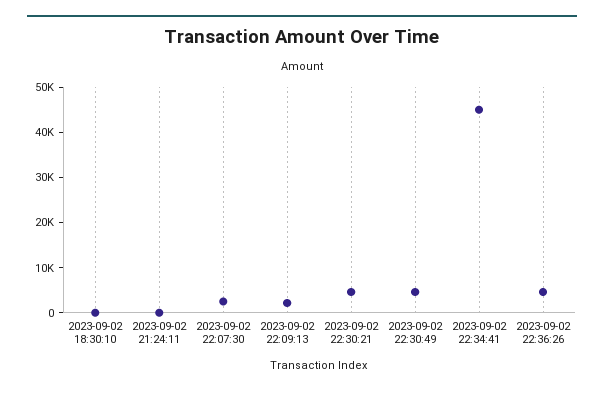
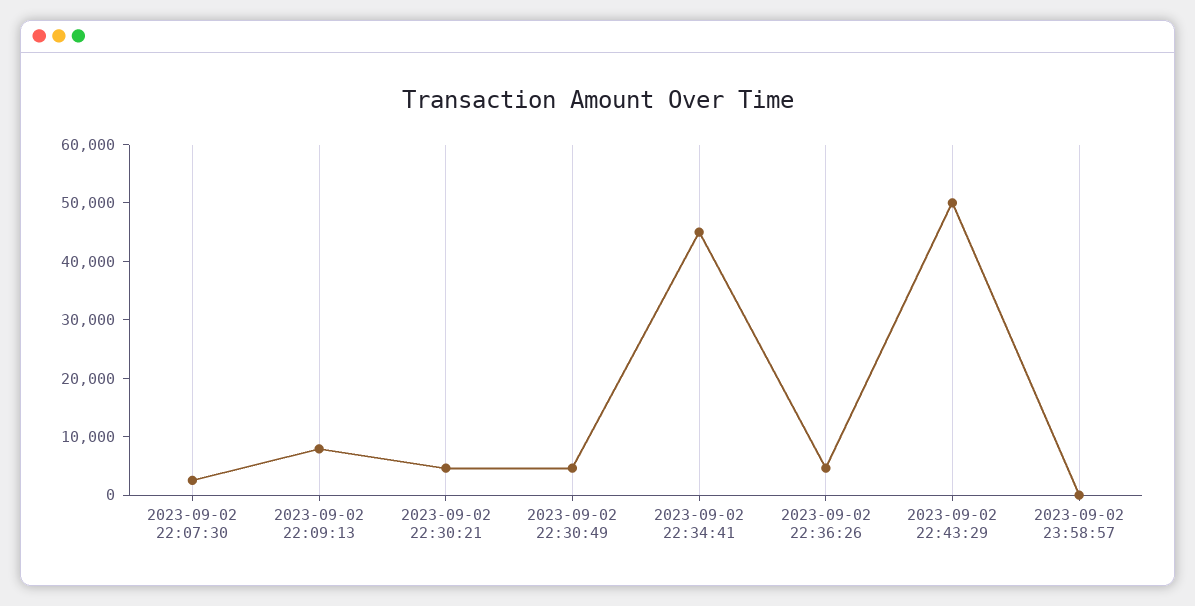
2023-09-02 18:30:10: 0 -> none
2023-09-02 21:24:11: 0 -> none
2023-09-02 22:09:13: 2000 -> 8000
2023-09-02 22:43:29: none -> 50000
2023-09-02 23:58:57: none -> 0

